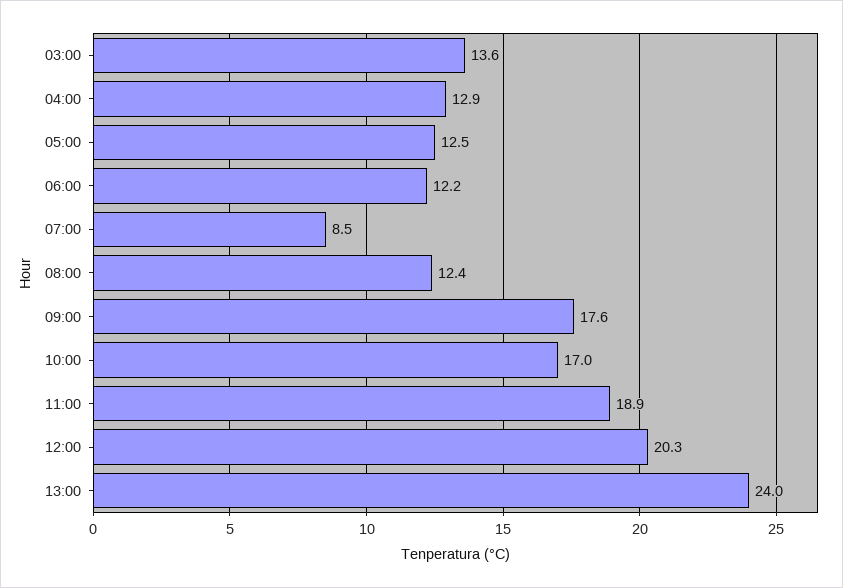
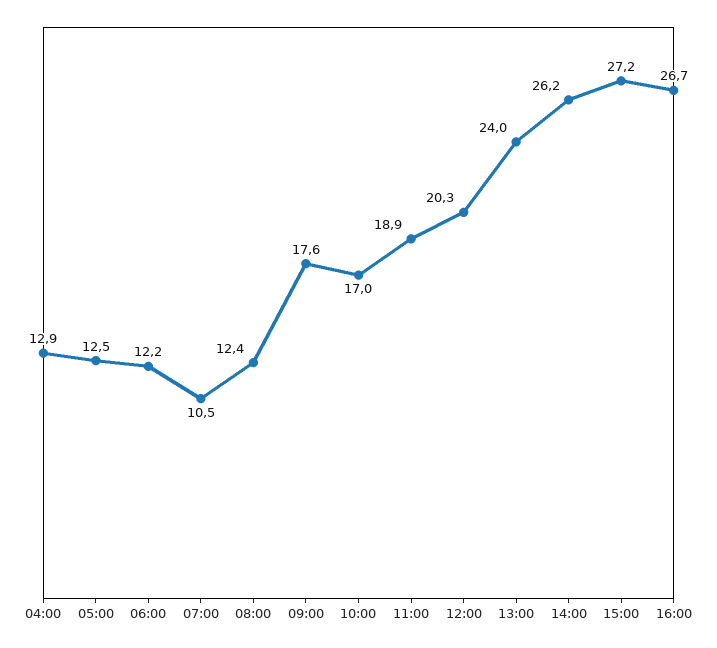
03:00: 13.6 -> none
07:00: 8.5 -> 10.5
14:00: none -> 26.2
15:00: none -> 27.2
16:00: none -> 26.7

